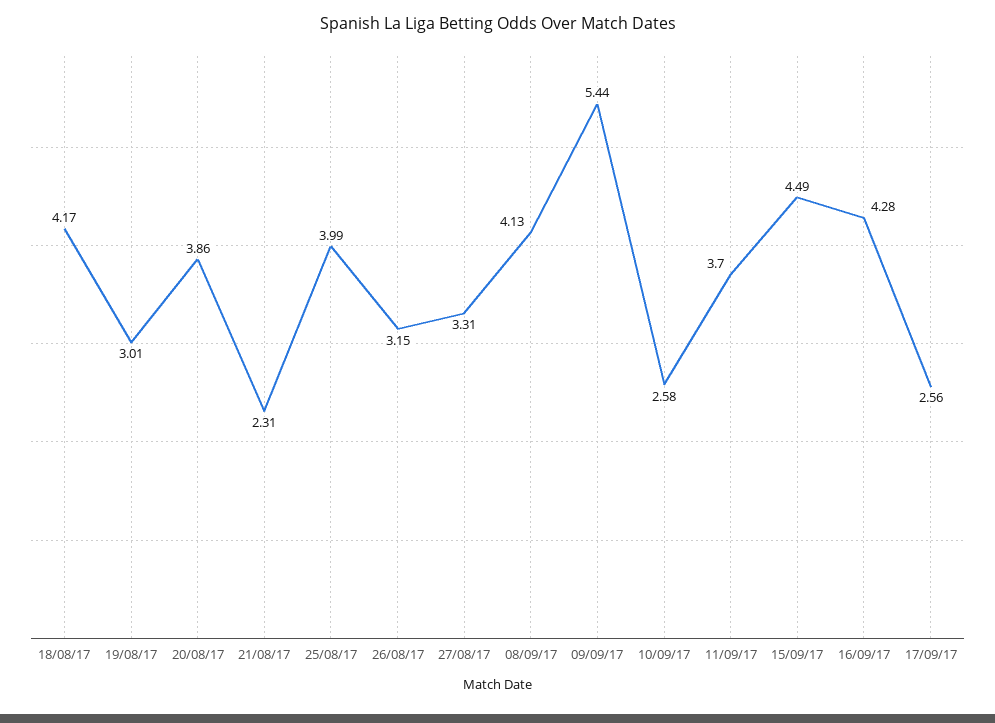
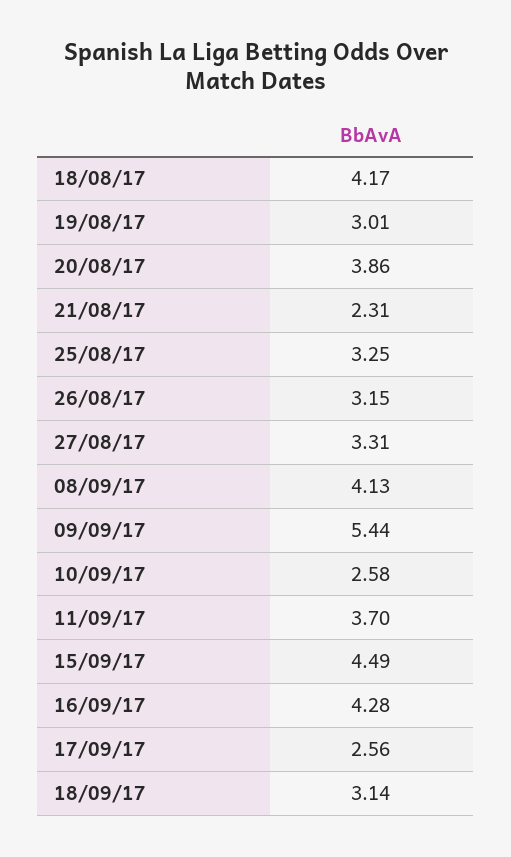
25/08/17: 3.99 -> 3.25
18/09/17: none -> 3.14

